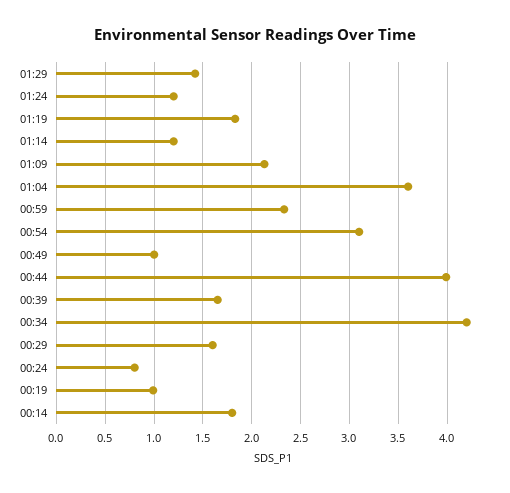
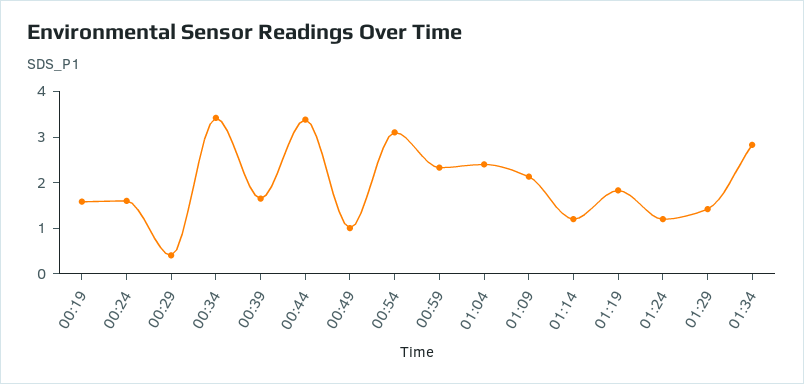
01:04: 3.6 -> 2.4
00:44: 4 -> 3.4
00:34: 4.2 -> 3.4
00:29: 1.6 -> 0.4
00:24: 0.8 -> 1.6
00:19: 1 -> 1.6
00:14: 1.8 -> none
01:34: none -> 2.8

